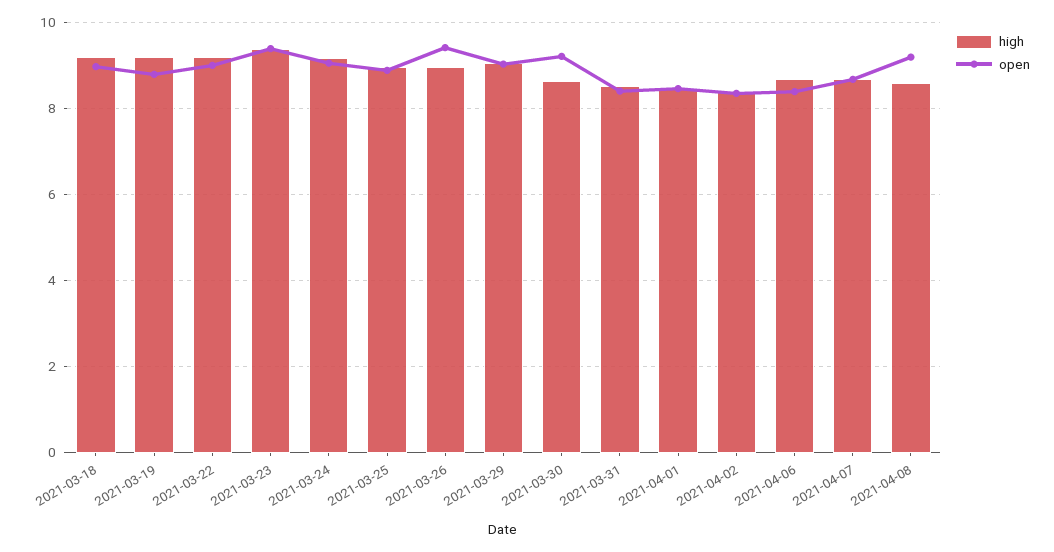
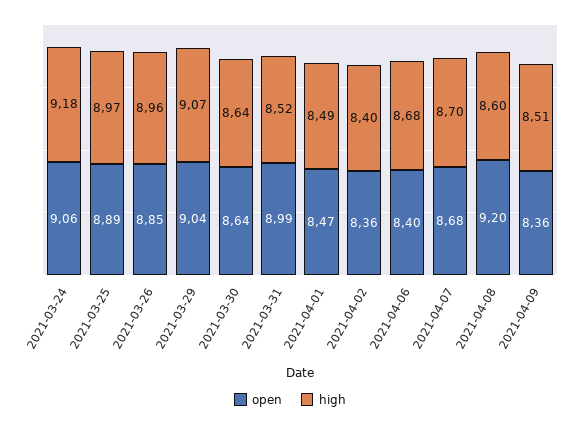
high, 2021-03-18: 9.2 -> none
open, 2021-03-18: 9 -> none
high, 2021-03-19: 9.2 -> none
open, 2021-03-19: 8.8 -> none
high, 2021-03-22: 9.2 -> none
open, 2021-03-22: 9 -> none
high, 2021-03-23: 9.4 -> none
open, 2021-03-23: 9.4 -> none
open, 2021-03-26: 9.4 -> 8.85
open, 2021-03-30: 9.2 -> 8.64
open, 2021-03-31: 8.4 -> 8.99
open, 2021-04-09: none -> 8.36
high, 2021-04-09: none -> 8.51

